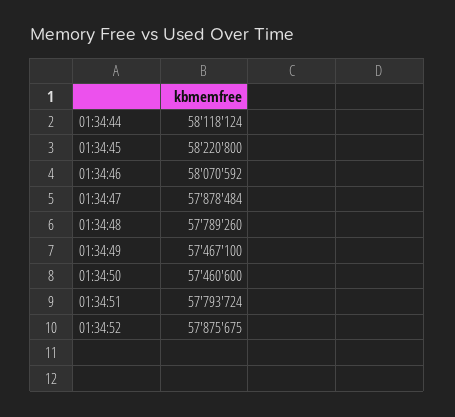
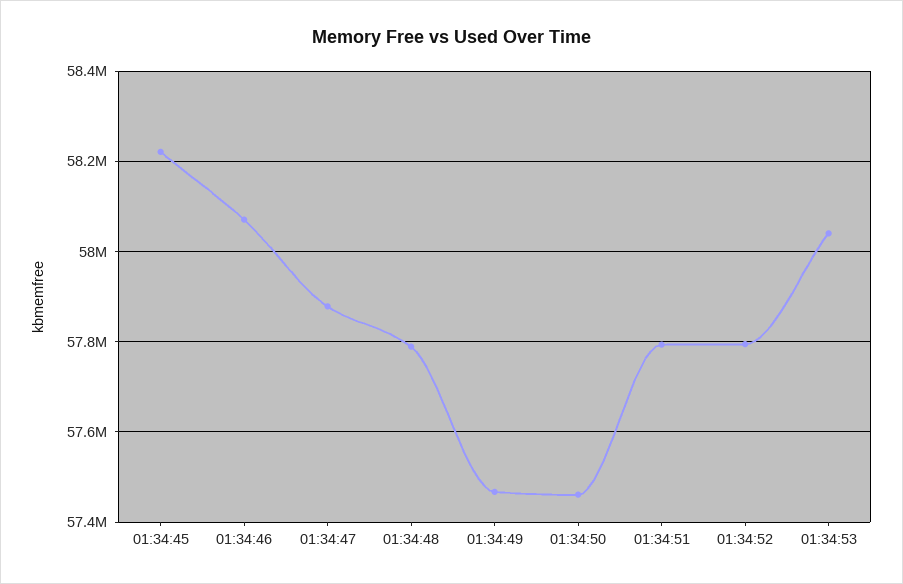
01:34:44: 58118124 -> none
01:34:52: 57875675 -> 57800000
01:34:53: none -> 58040000

